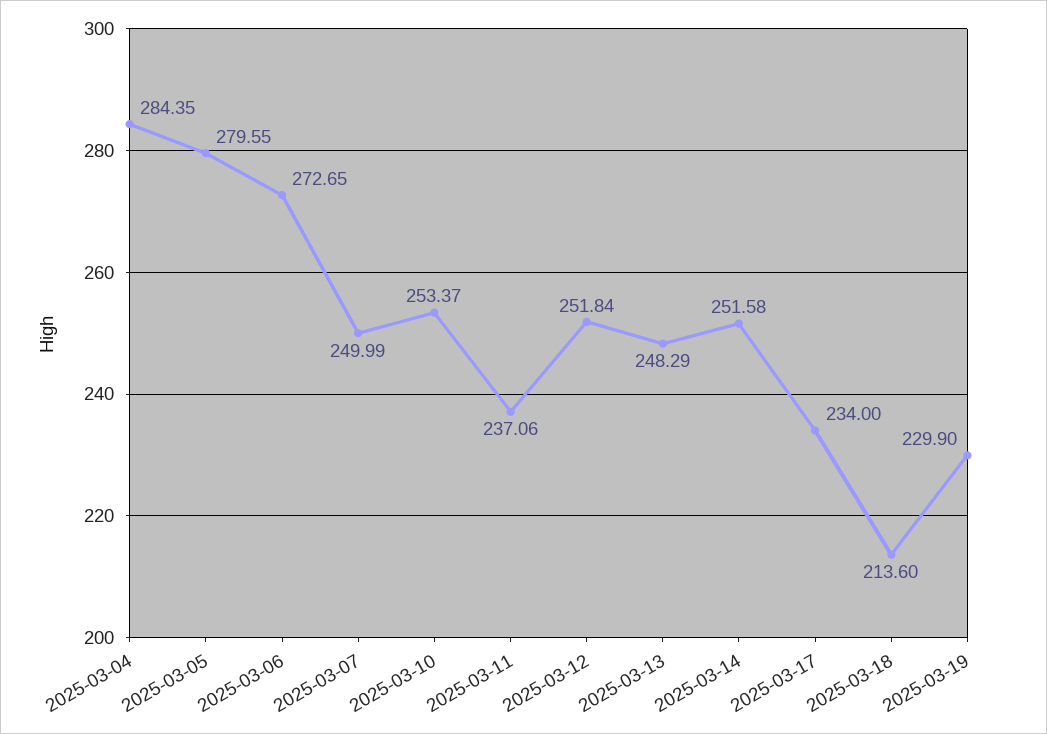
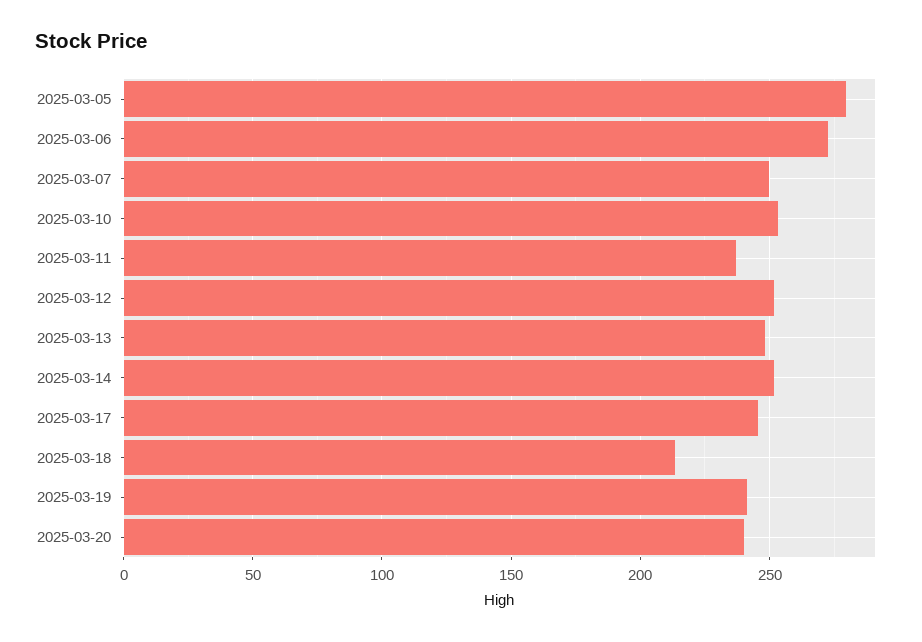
2025-03-04: 284.35 -> none
2025-03-17: 234 -> 245
2025-03-19: 229.9 -> 240
2025-03-20: none -> 240

